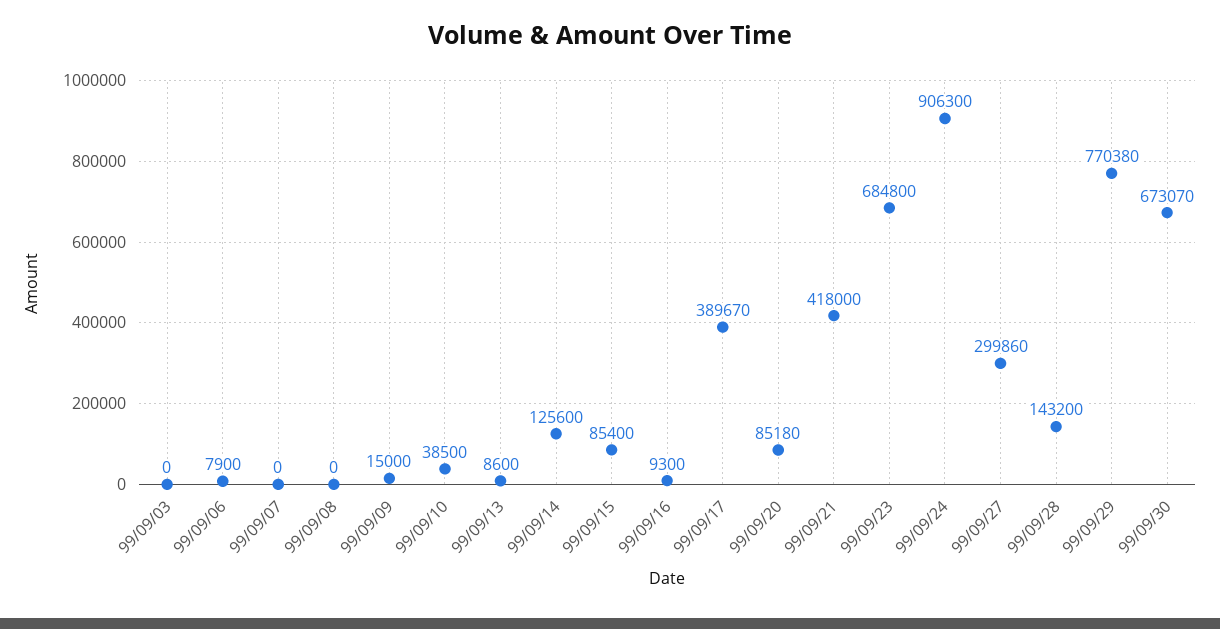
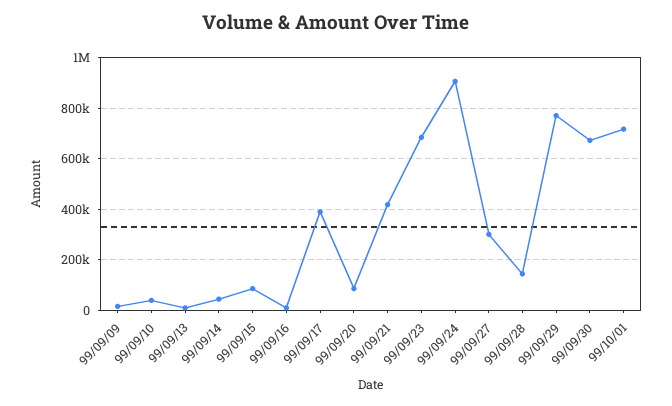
99/09/03: 0 -> none
99/09/06: 7900 -> none
99/09/07: 0 -> none
99/09/08: 0 -> none
99/09/14: 125600 -> 50000
99/10/01: none -> 725000

